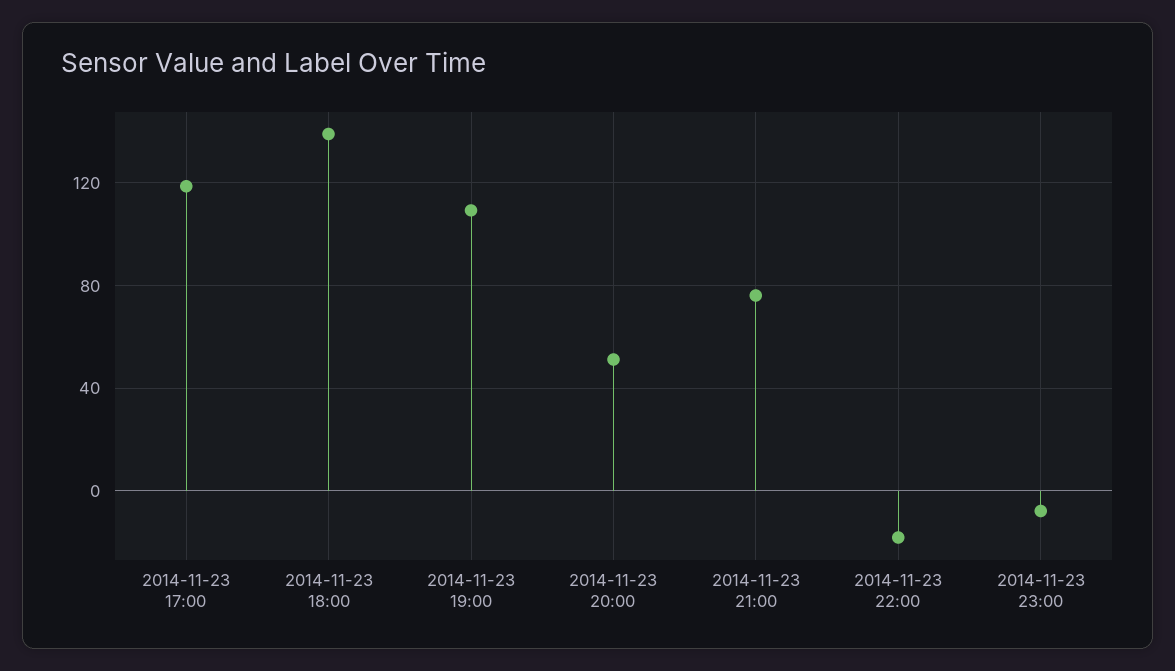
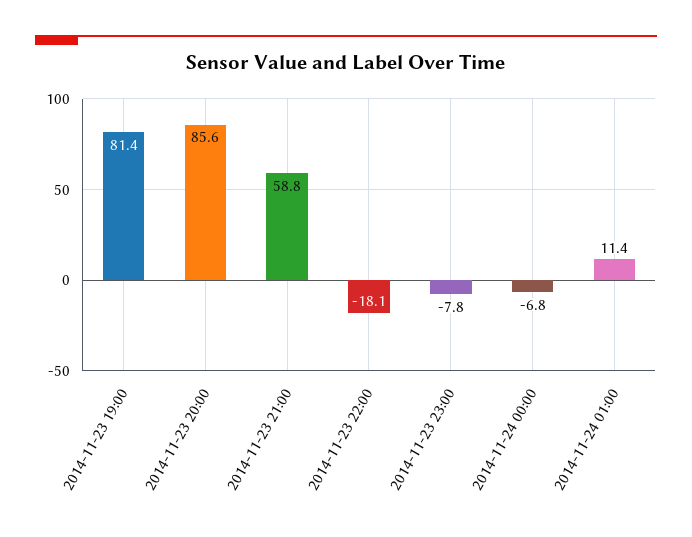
2014-11-23 17:00: 120 -> none
2014-11-23 18:00: 140 -> none
2014-11-23 19:00: 110 -> 81.4
2014-11-23 20:00: 50 -> 85.6
2014-11-23 21:00: 75 -> 58.8
2014-11-24 00:00: none -> -6.8
2014-11-24 01:00: none -> 11.4

